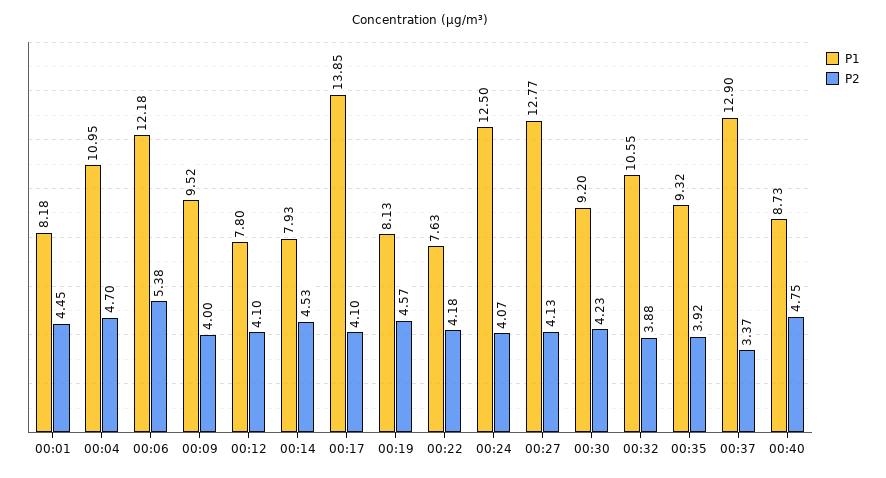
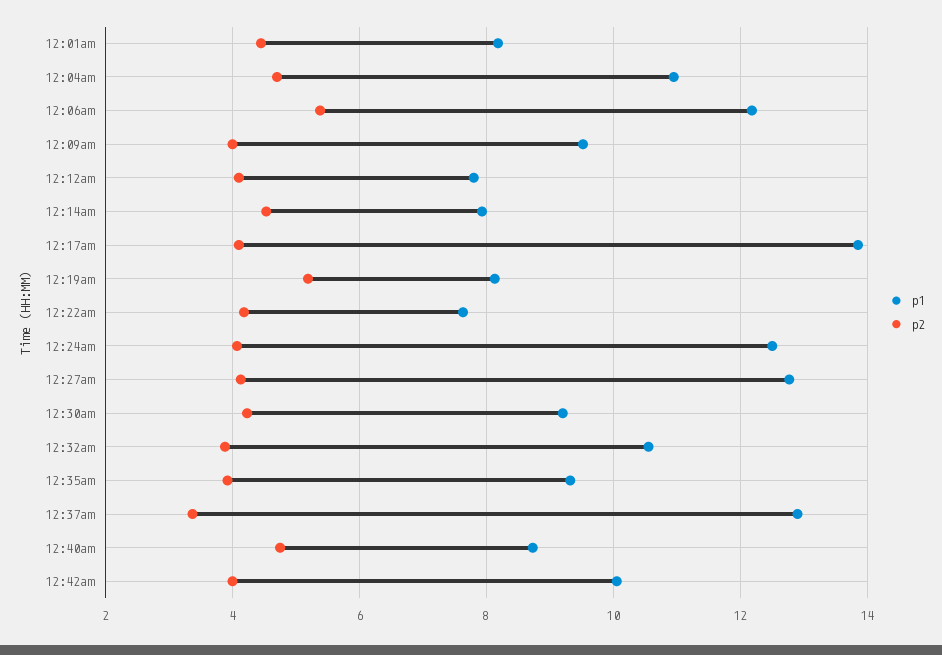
P2, 00:19: 4.57 -> 5.2
P1, 12:42am: none -> 10
P2, 12:42am: none -> 4

